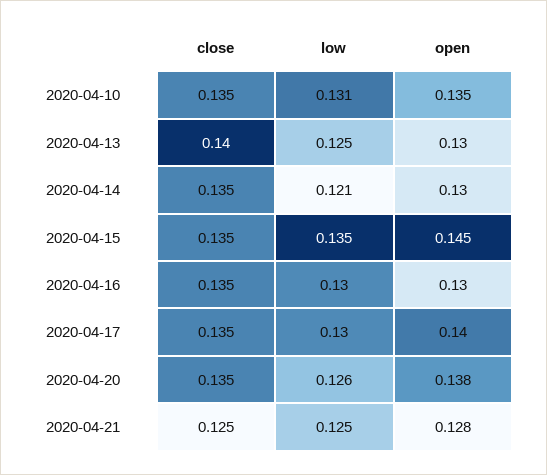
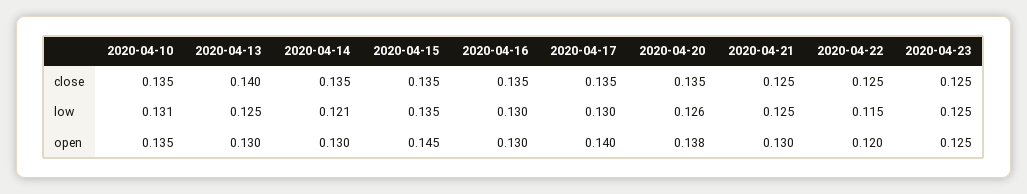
open, 2020-04-21: 0.128 -> 0.13
close, 2020-04-22: none -> 0.125
close, 2020-04-23: none -> 0.125
low, 2020-04-22: none -> 0.115
low, 2020-04-23: none -> 0.125
open, 2020-04-22: none -> 0.12
open, 2020-04-23: none -> 0.125

